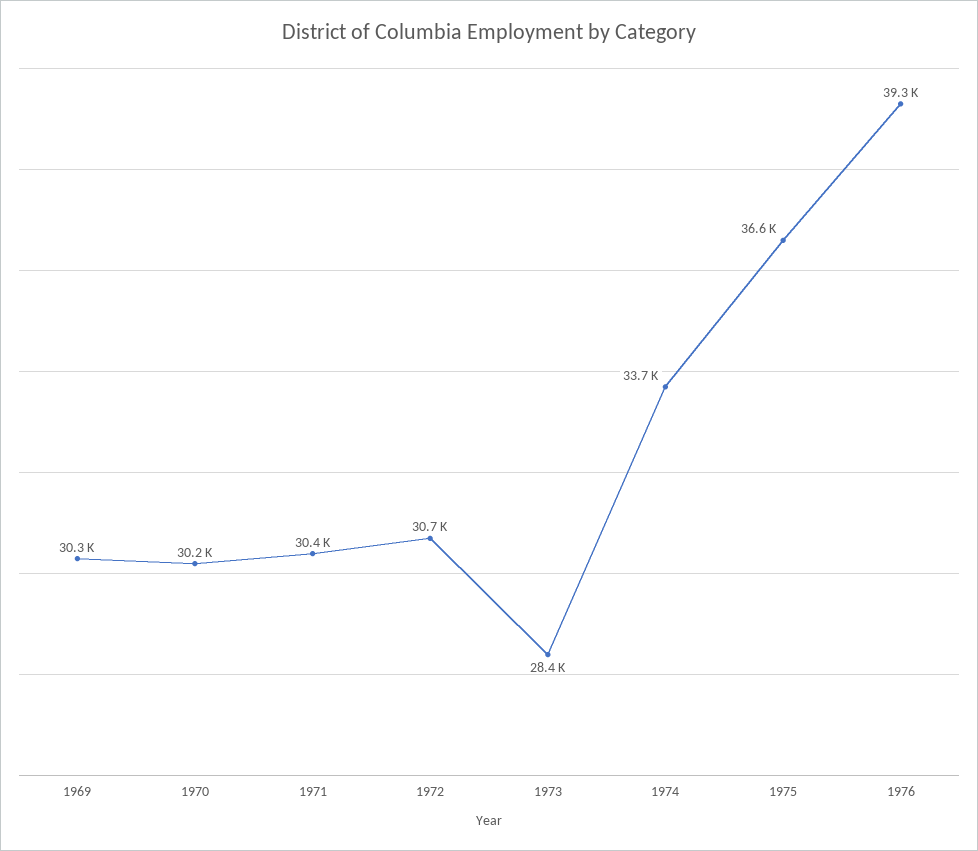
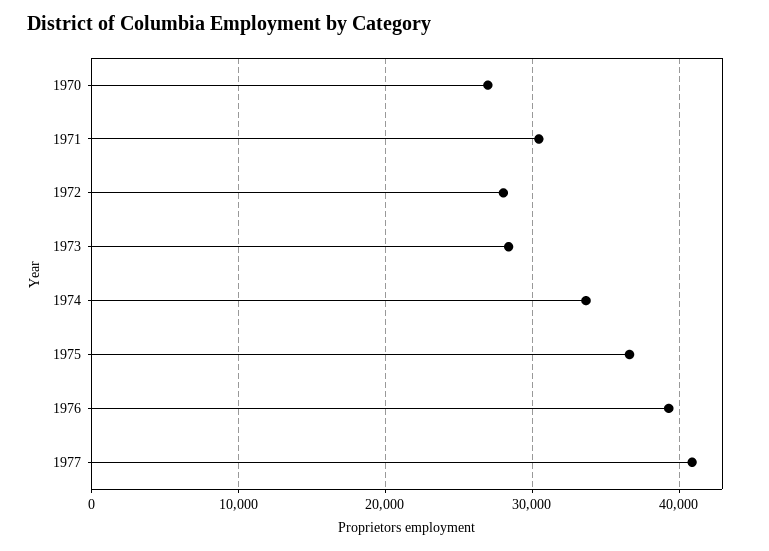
1969: 30300 -> none
1970: 30200 -> 27000
1972: 30700 -> 28000
1977: none -> 41000

